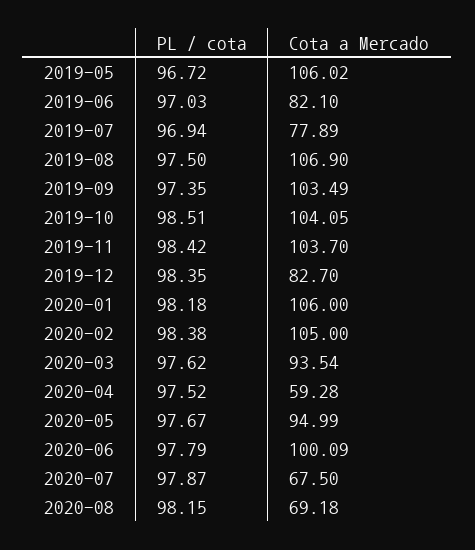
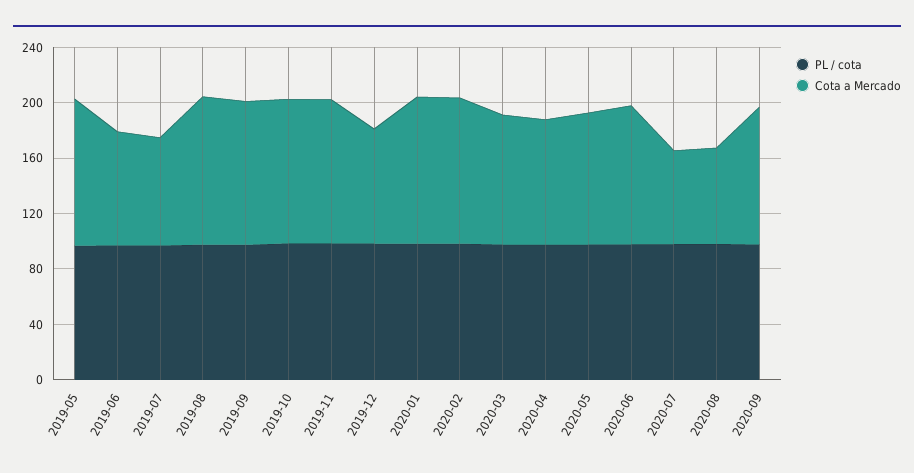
Cota a Mercado, 2020-04: 59.28 -> 90
PL / cota, 2020-09: none -> 100
Cota a Mercado, 2020-09: none -> 100

